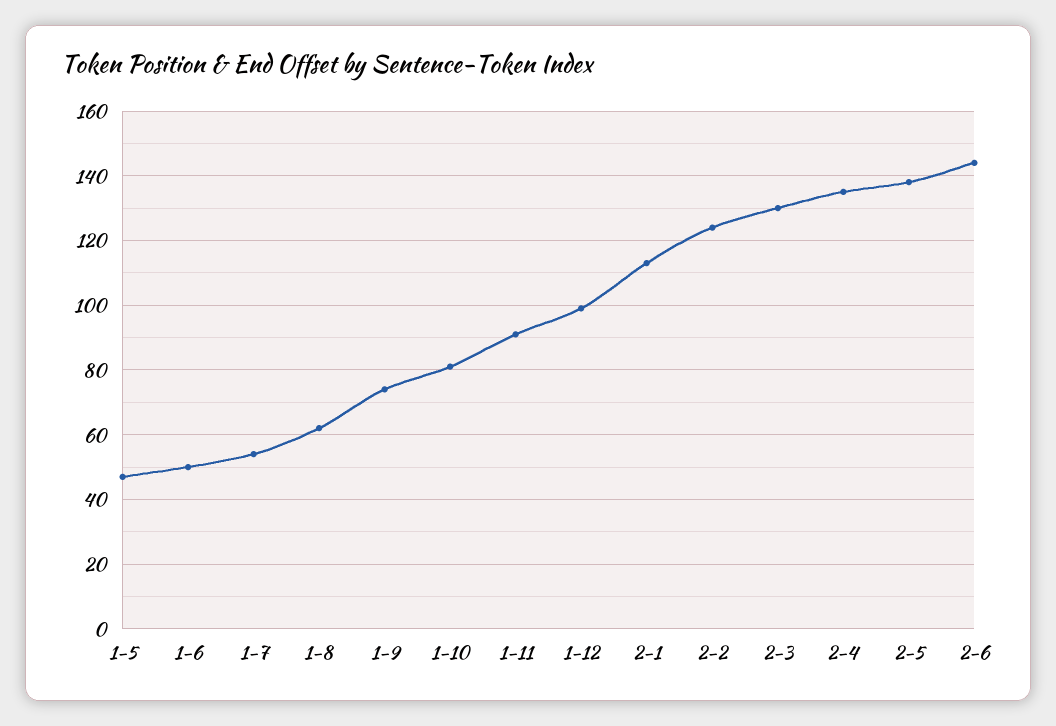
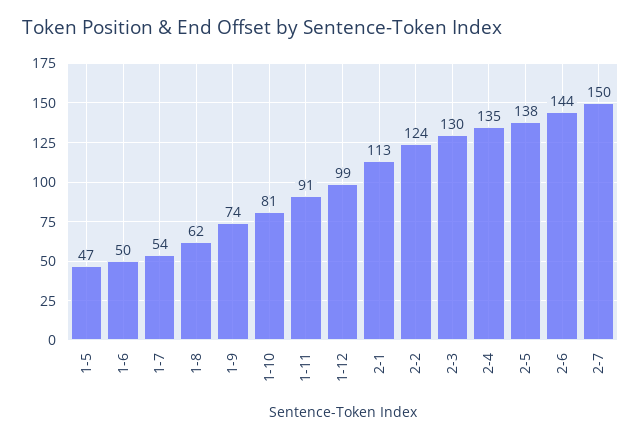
2-7: none -> 150

